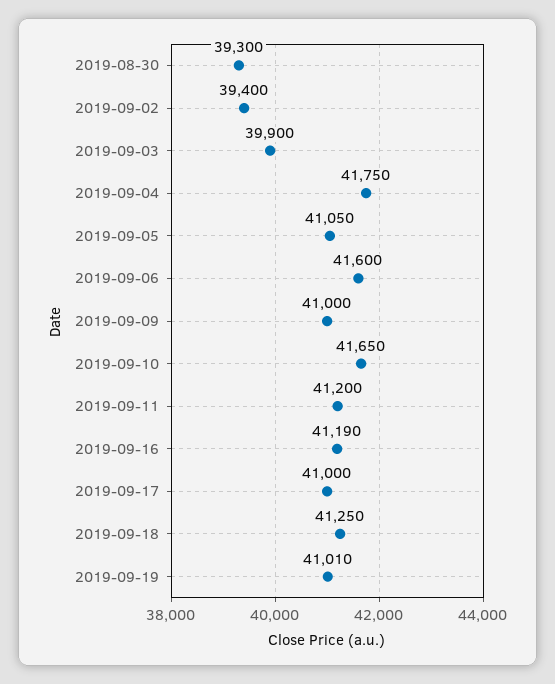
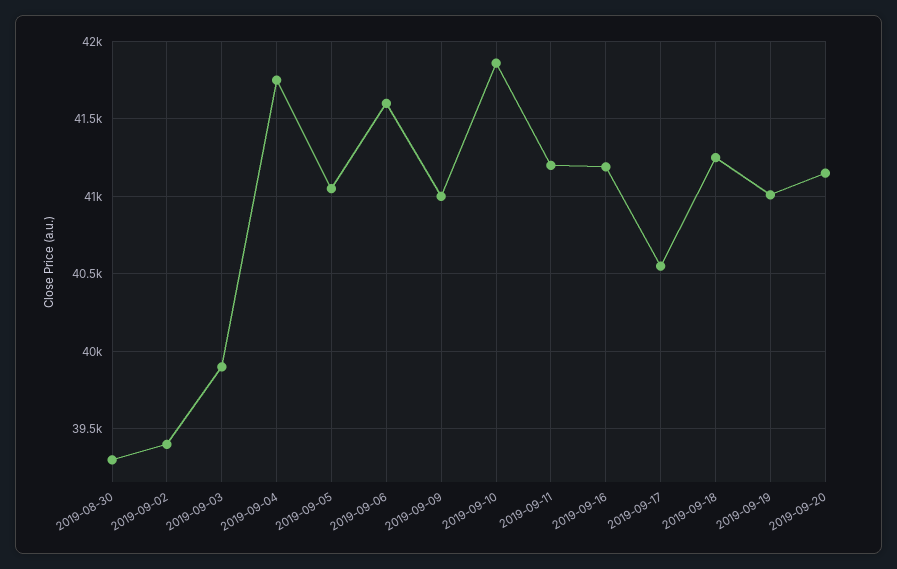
2019-09-10: 41650 -> 41850
2019-09-17: 41000 -> 40550
2019-09-20: none -> 41150

